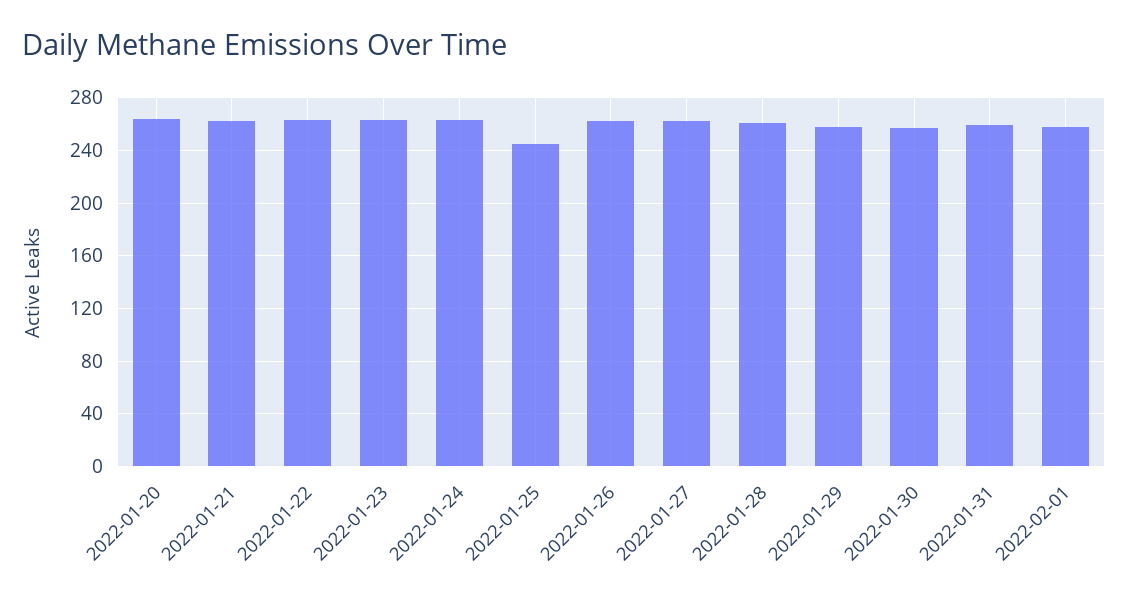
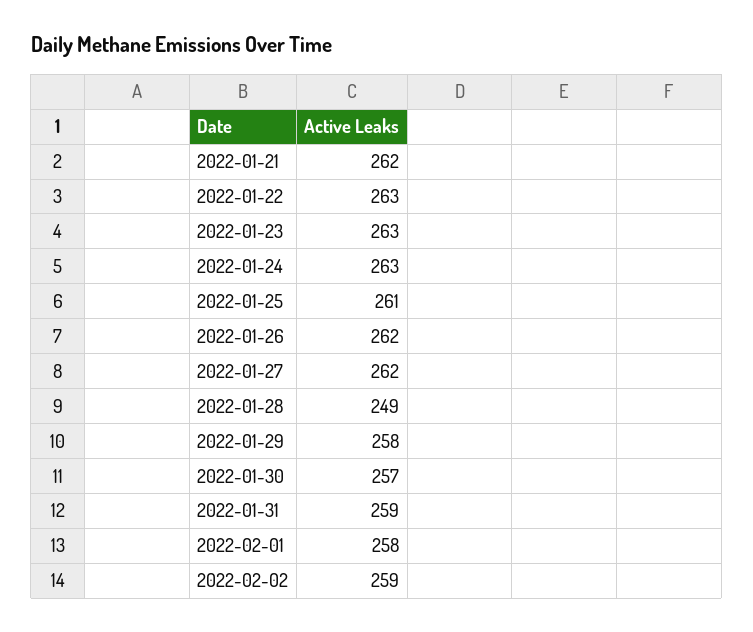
2022-01-20: 265 -> none
2022-01-25: 245 -> 261
2022-01-28: 260 -> 249
2022-02-02: none -> 259

